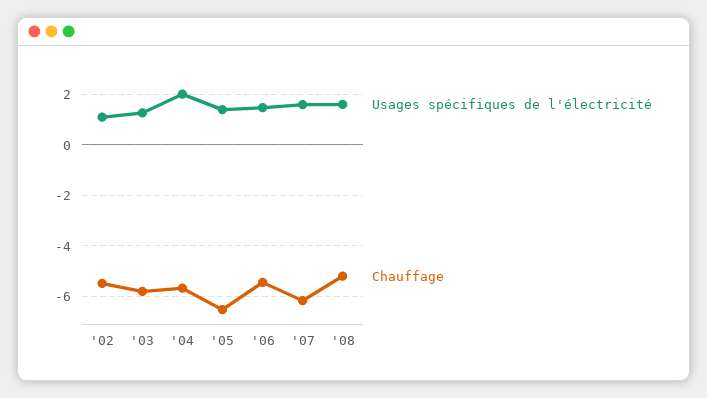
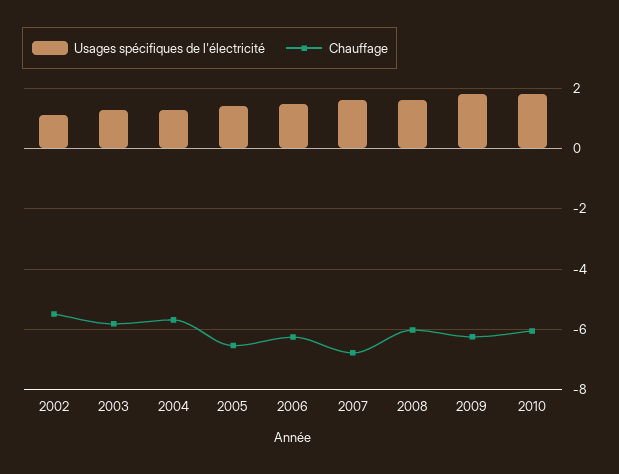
Usages spécifiques de l'électricité, '04: 2 -> 1.2
Chauffage, '06: -5.5 -> -6.2
Chauffage, '07: -6.25 -> -6.8
Chauffage, '08: -5.25 -> -6
Usages spécifiques de l'électricité, 2009: none -> 1.8
Chauffage, 2009: none -> -6.2
Usages spécifiques de l'électricité, 2010: none -> 1.8
Chauffage, 2010: none -> -6

